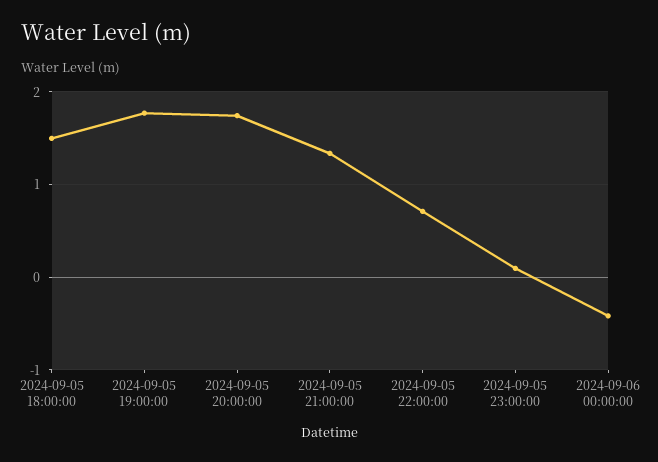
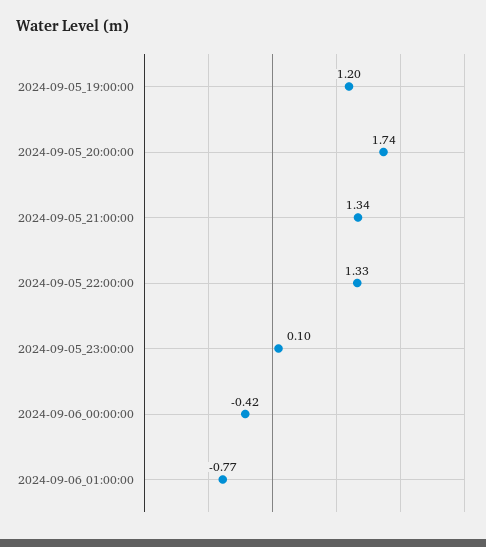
2024-09-05 18:00:00: 1.5 -> none
2024-09-05 19:00:00: 1.8 -> 1.2
2024-09-05 22:00:00: 0.7 -> 1.33
2024-09-06_01:00:00: none -> -0.77

